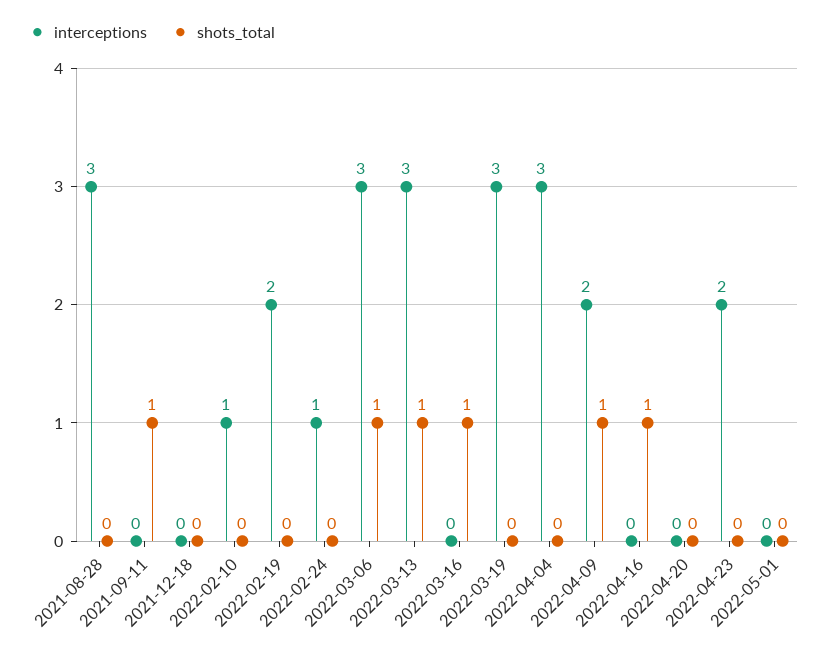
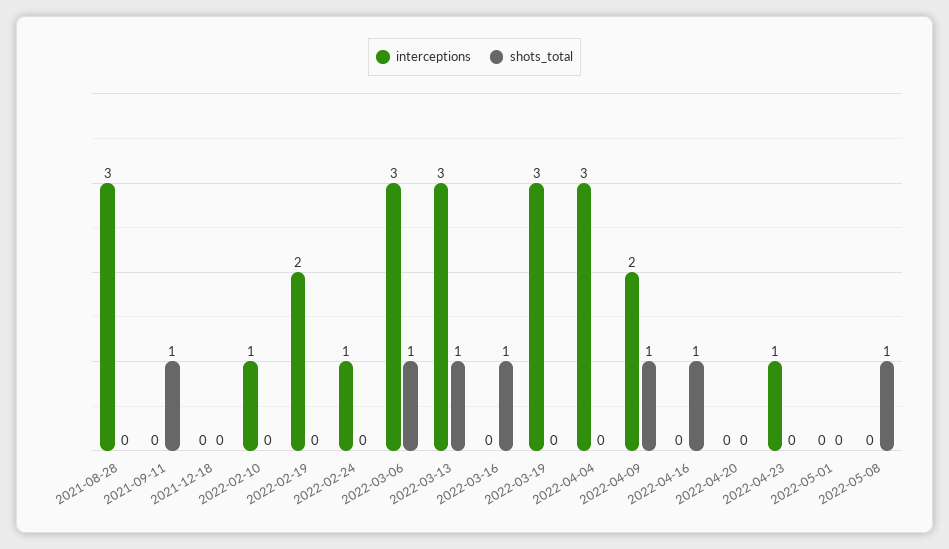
interceptions, 2022-04-23: 2 -> 1
interceptions, 2022-05-08: none -> 0
shots_total, 2022-05-08: none -> 1

